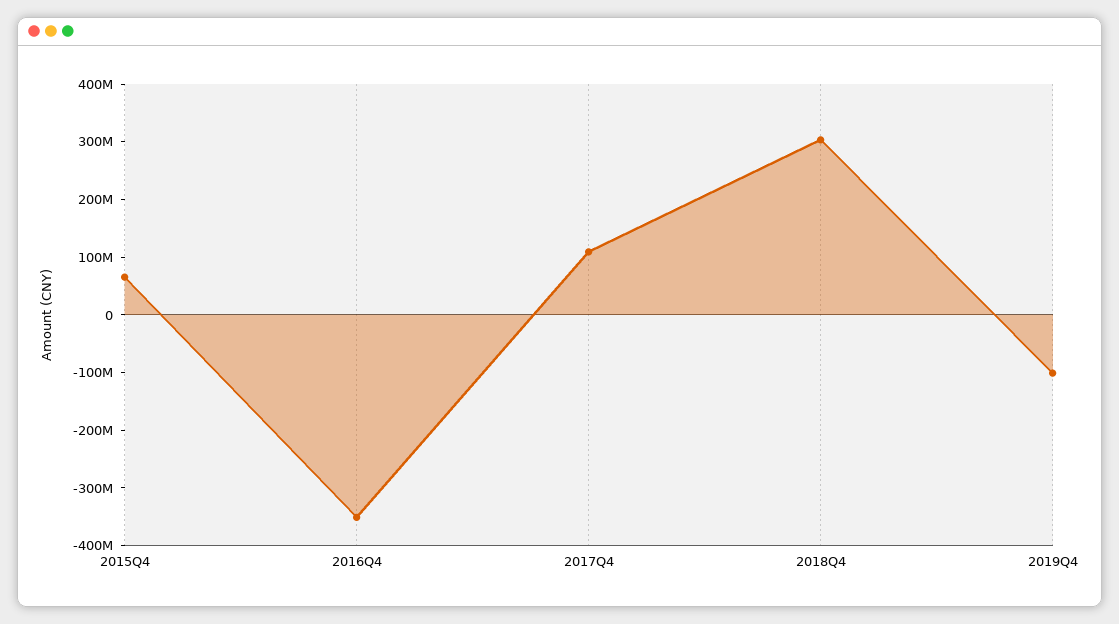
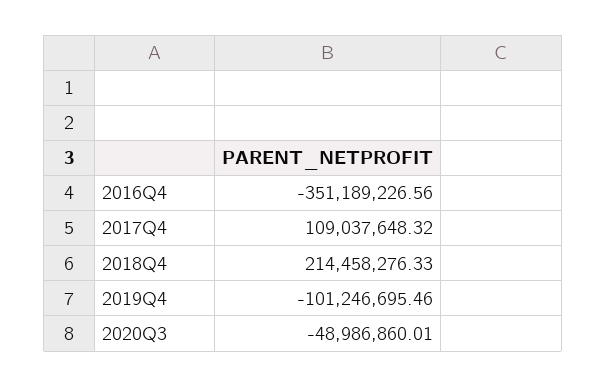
2015Q4: 60000000 -> none
2018Q4: 300000000 -> 214458276.33
2020Q3: none -> -48986860.01

